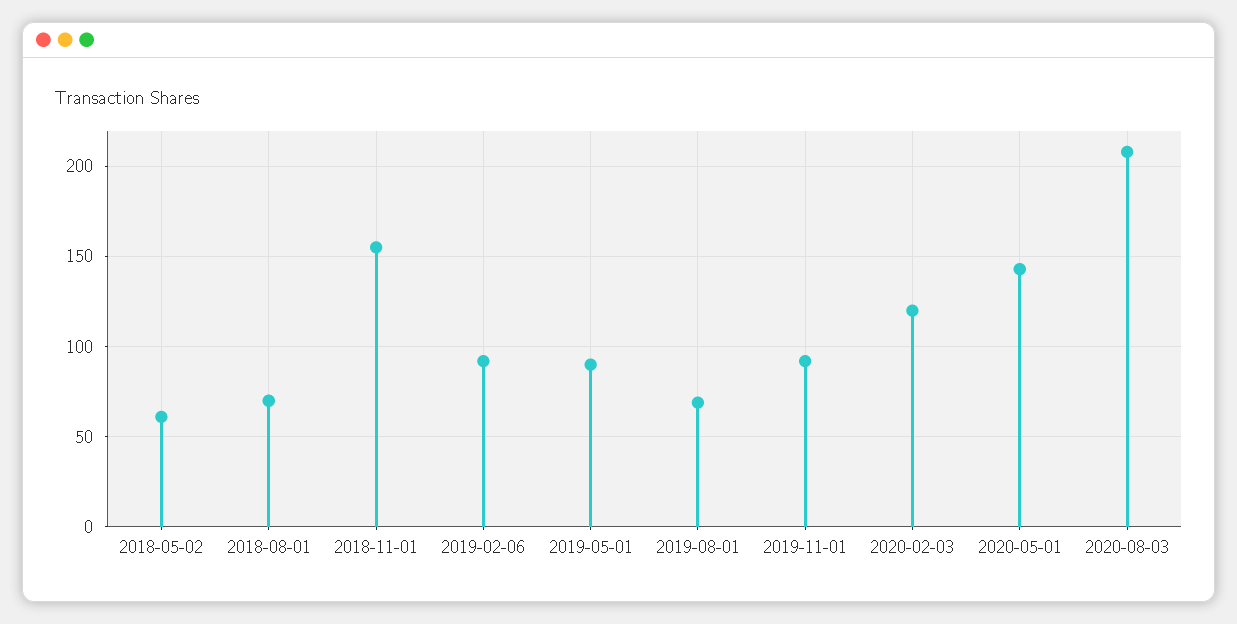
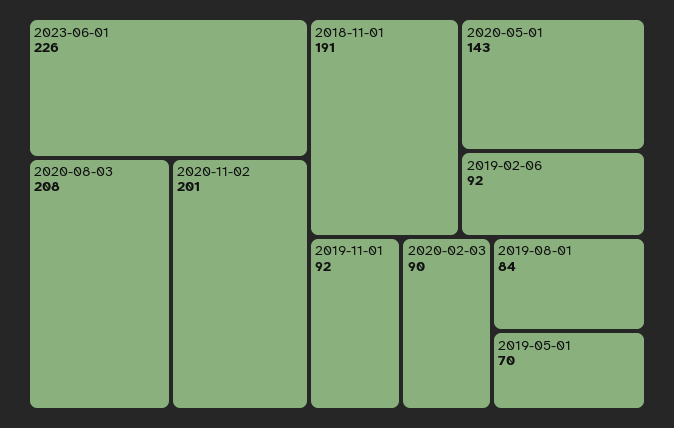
2018-05-02: 60 -> none
2018-08-01: 70 -> none
2018-11-01: 155 -> 191
2019-05-01: 90 -> 70
2019-08-01: 70 -> 84
2020-02-03: 120 -> 90
2023-06-01: none -> 226
2020-11-02: none -> 201

